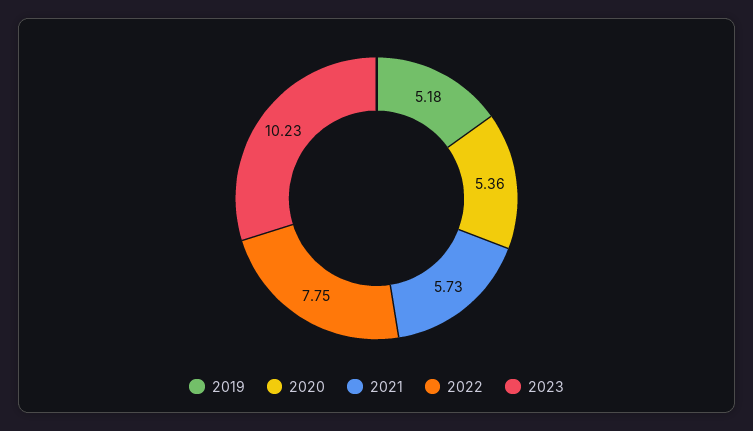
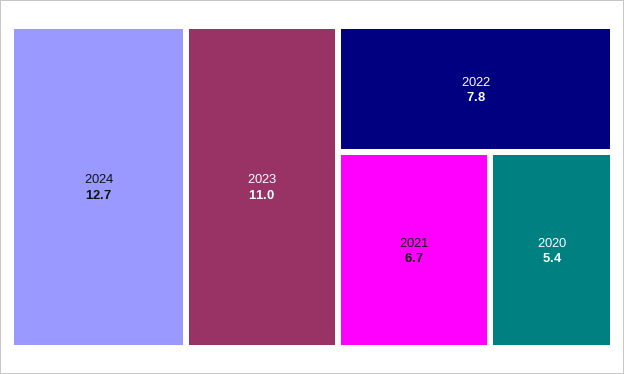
2019: 5.18 -> none
2021: 5.73 -> 6.7
2023: 10.23 -> 11
2024: none -> 12.7

